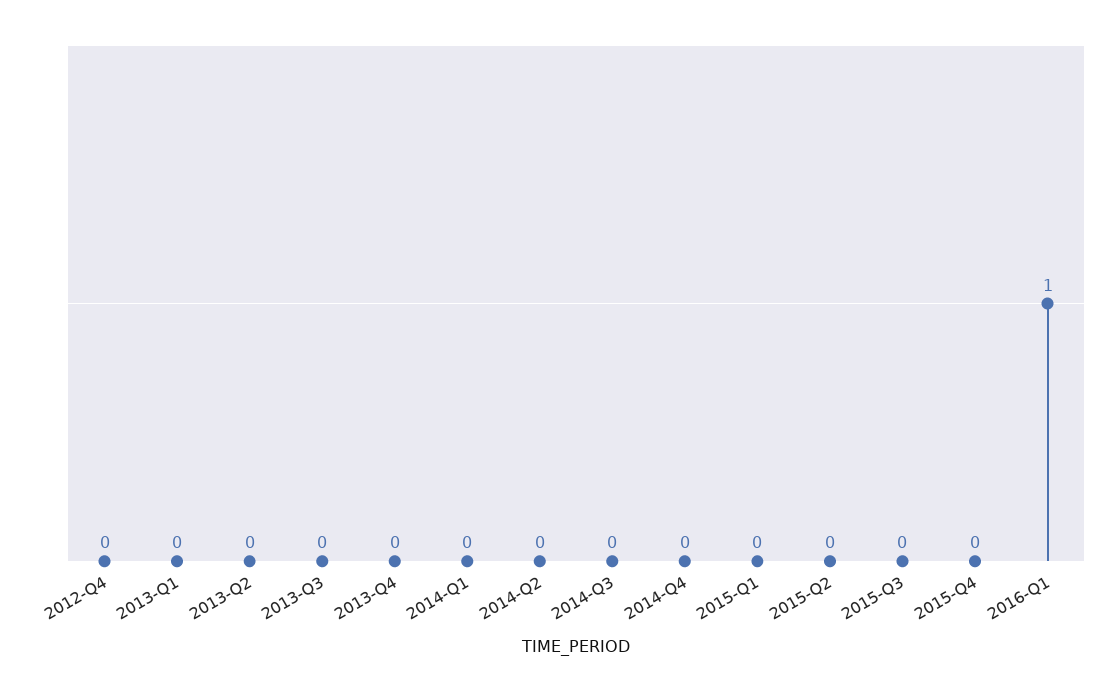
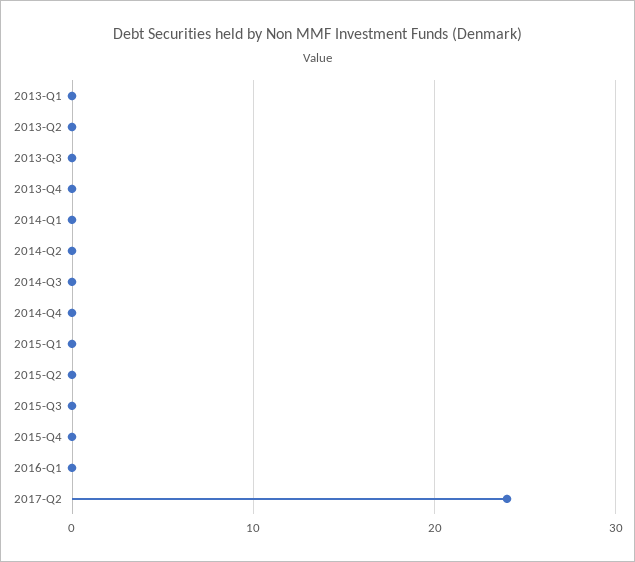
2012-Q4: 0 -> none
2016-Q1: 1 -> 0
2017-Q2: none -> 24

